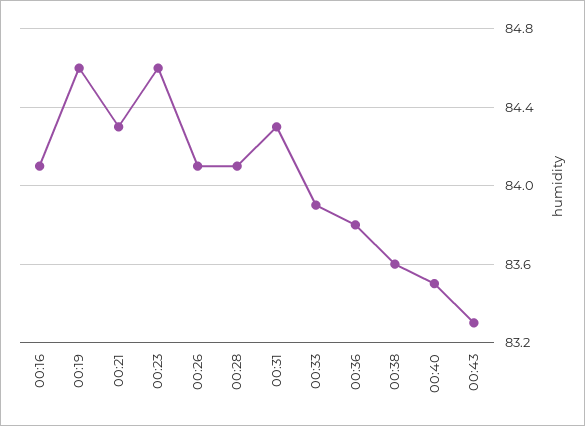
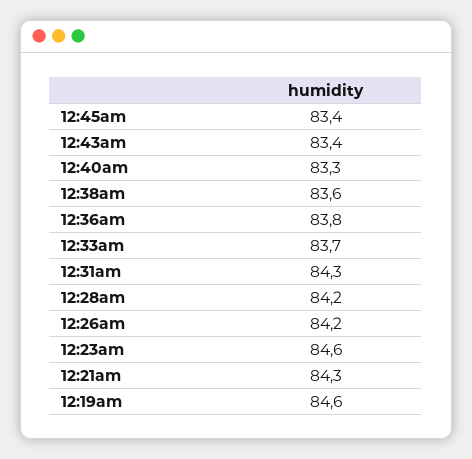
00:16: 84.1 -> none
00:26: 84.1 -> 84.2
00:28: 84.1 -> 84.2
00:33: 83.9 -> 83.7
00:40: 83.5 -> 83.3
00:43: 83.3 -> 83.4
12:45am: none -> 83.4

